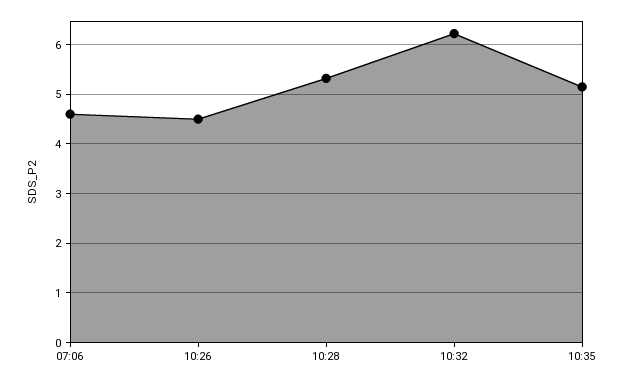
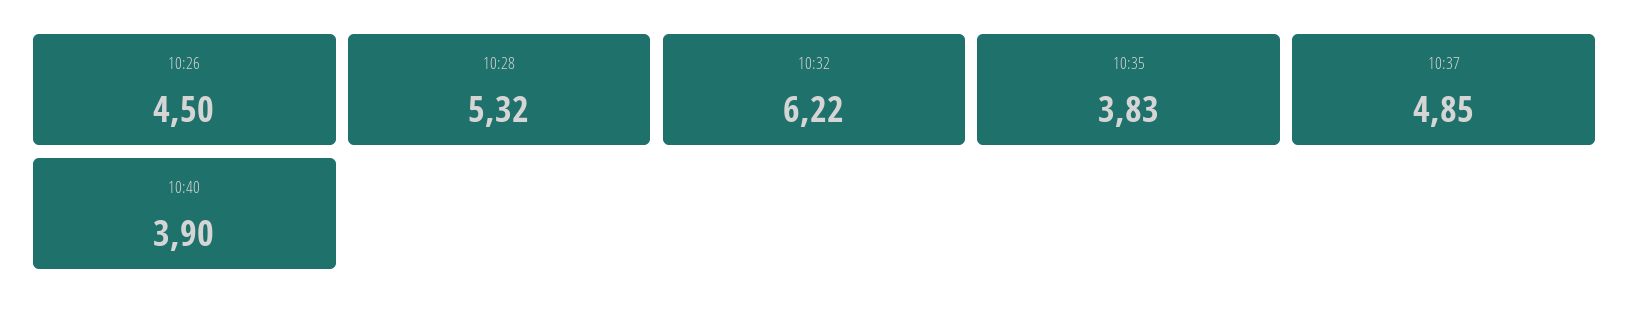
07:06: 4.6 -> none
10:35: 5.2 -> 3.83
10:37: none -> 4.85
10:40: none -> 3.9

